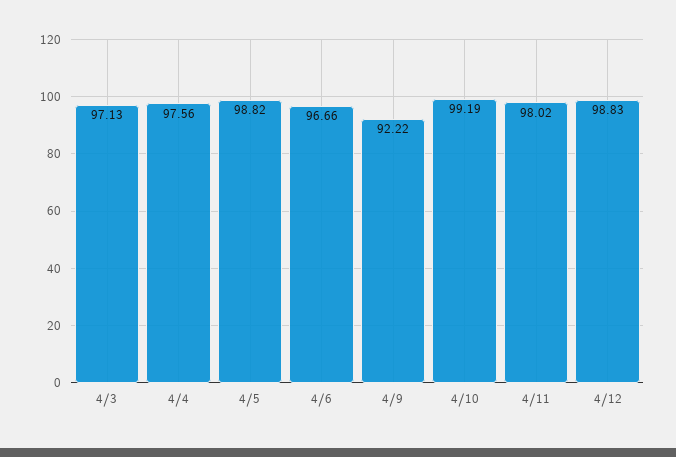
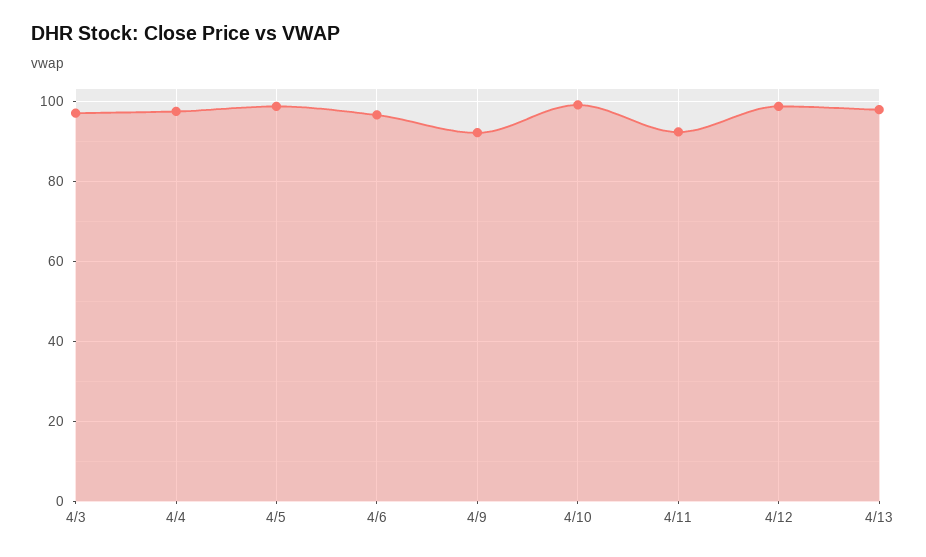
4/11: 98.02 -> 92
4/13: none -> 98

